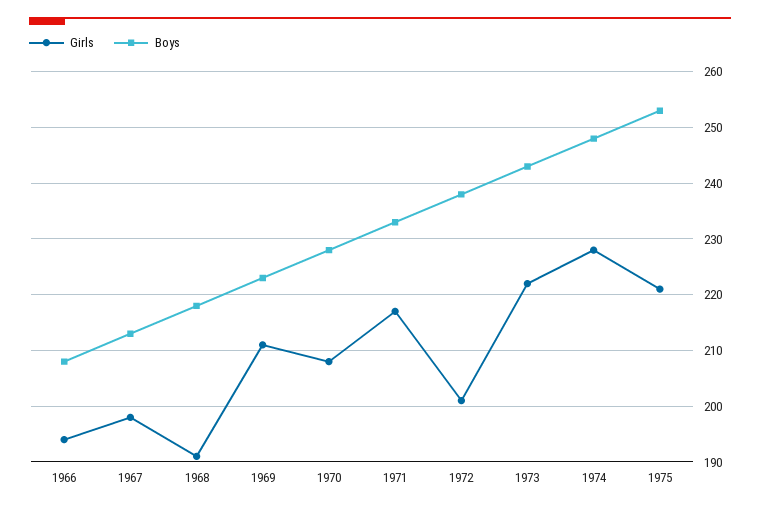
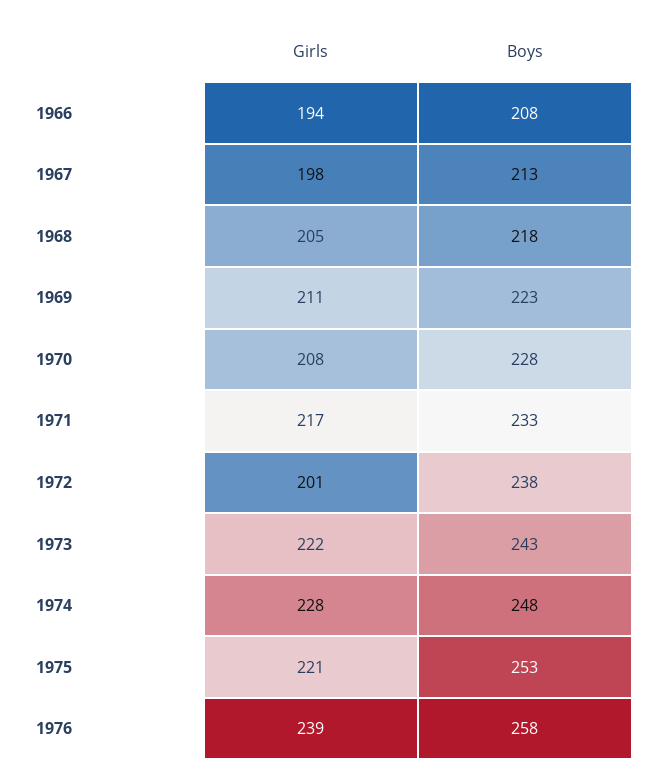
Girls, 1968: 190 -> 205
Girls, 1976: none -> 239
Boys, 1976: none -> 258

